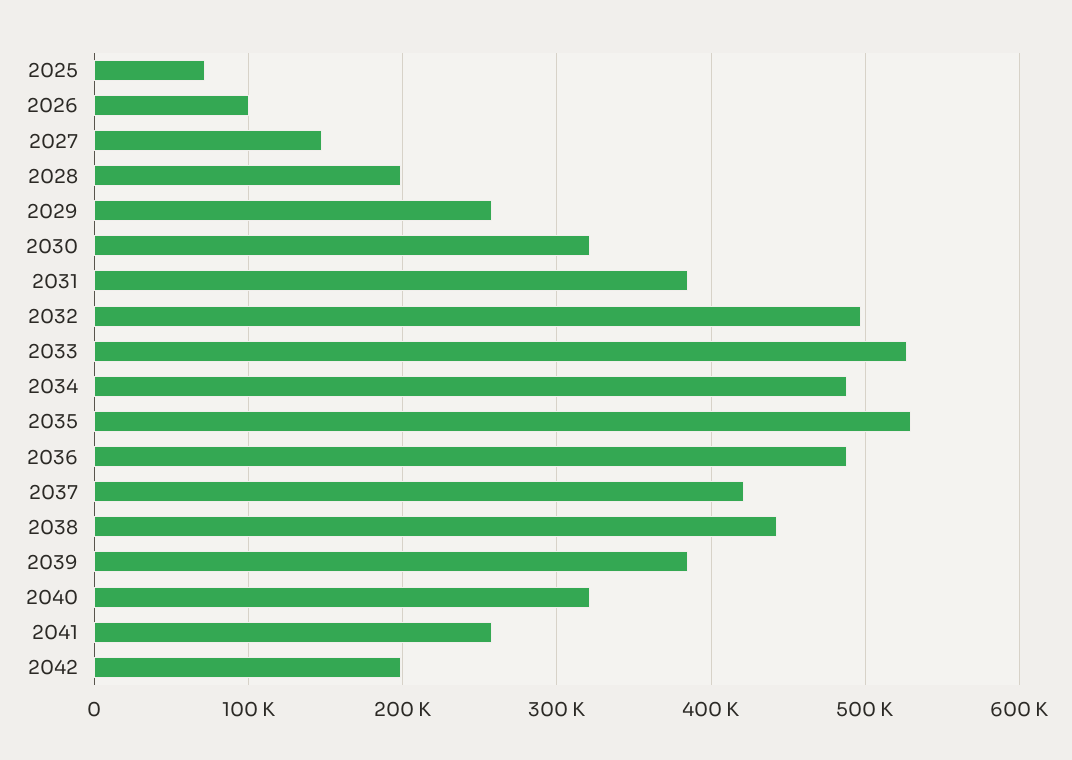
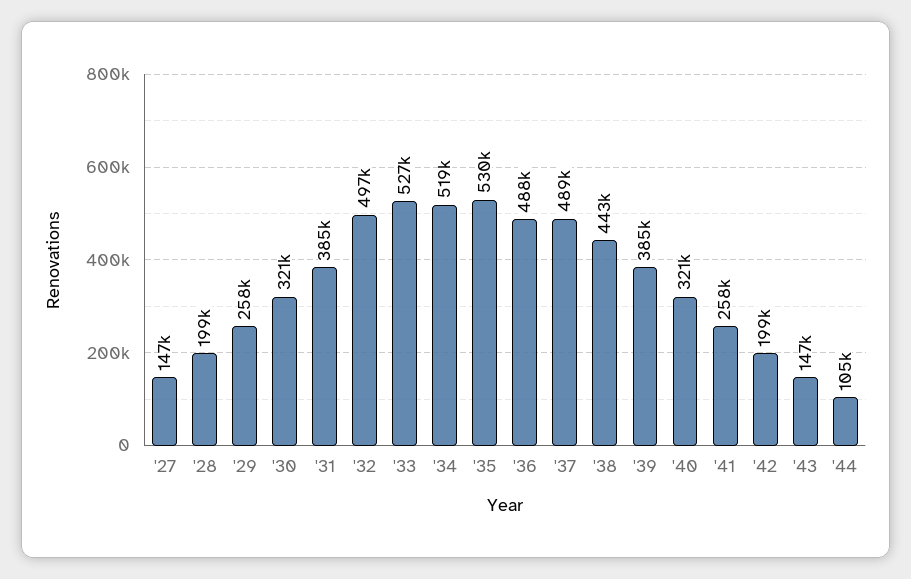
2025: 70000 -> none
2026: 100000 -> none
2034: 490000 -> 519000
2037: 420000 -> 489000
'43: none -> 147000
'44: none -> 105000

